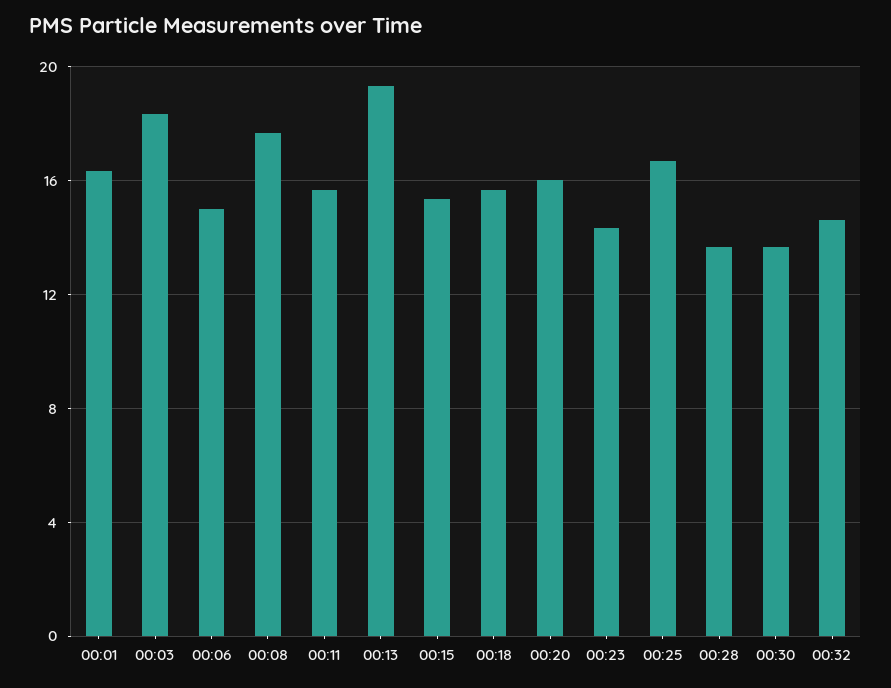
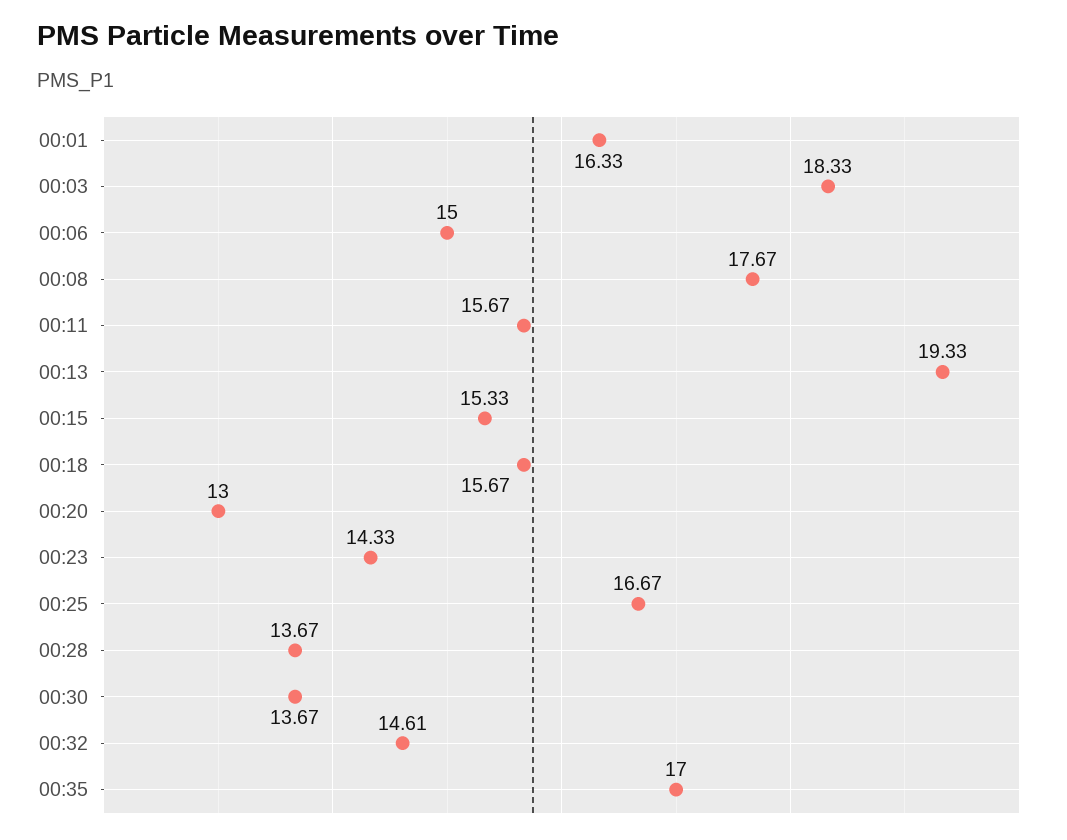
00:20: 16 -> 13
00:35: none -> 17

